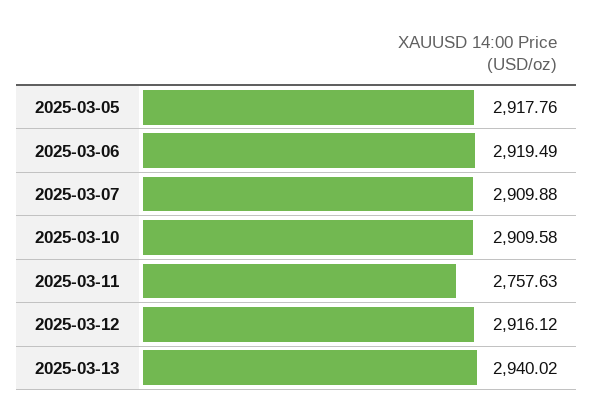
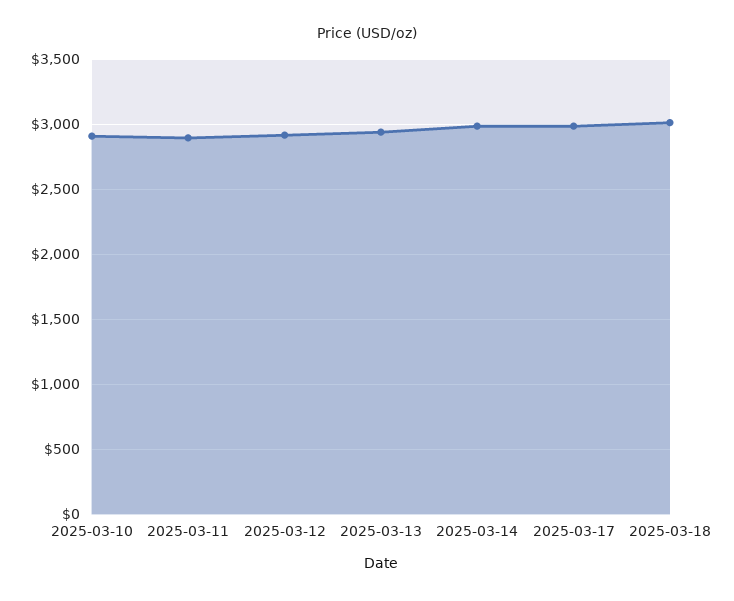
2025-03-05: 2917.76 -> none
2025-03-06: 2919.49 -> none
2025-03-07: 2909.88 -> none
2025-03-11: 2757.63 -> 2900
2025-03-14: none -> 3000
2025-03-17: none -> 3000
2025-03-18: none -> 3000

